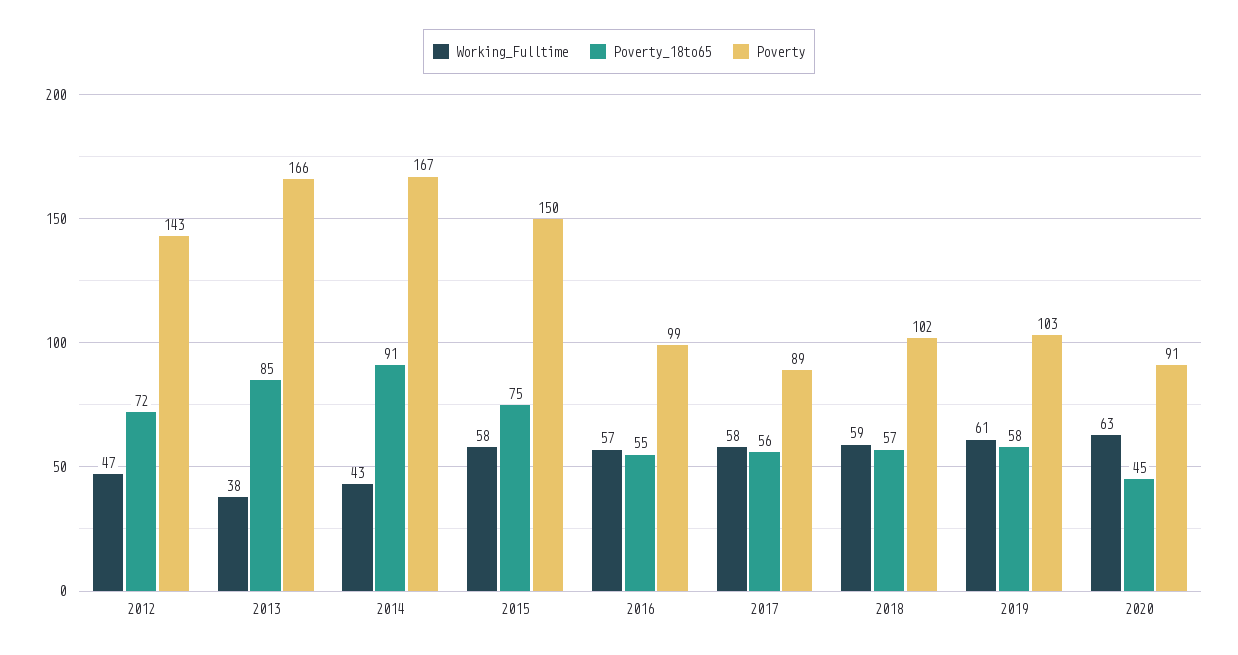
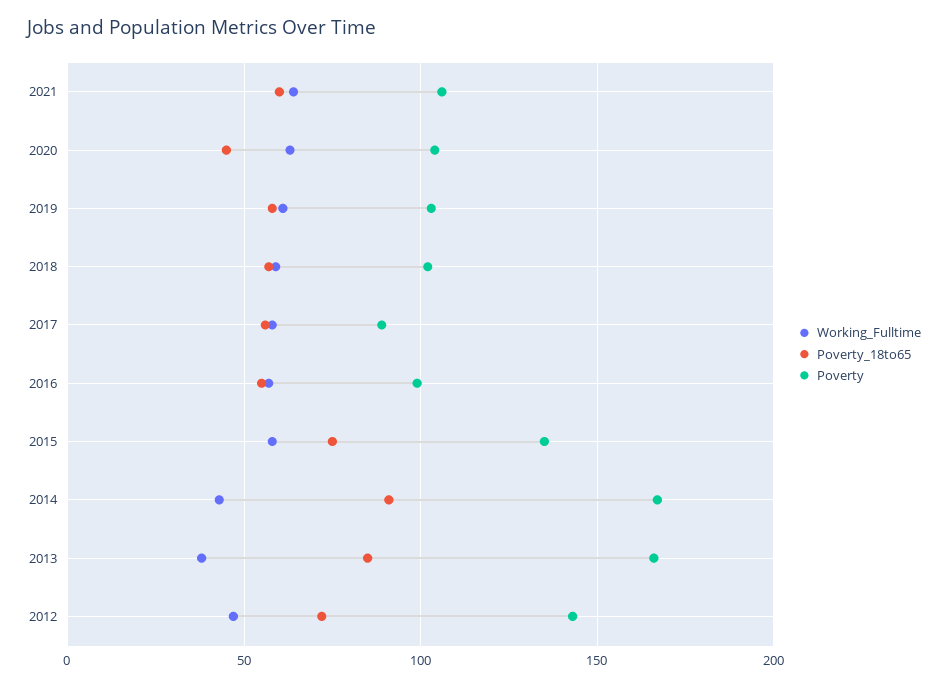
Poverty, 2015: 150 -> 135
Poverty, 2020: 91 -> 105
Working_Fulltime, 2021: none -> 65
Poverty_18to65, 2021: none -> 60
Poverty, 2021: none -> 105

